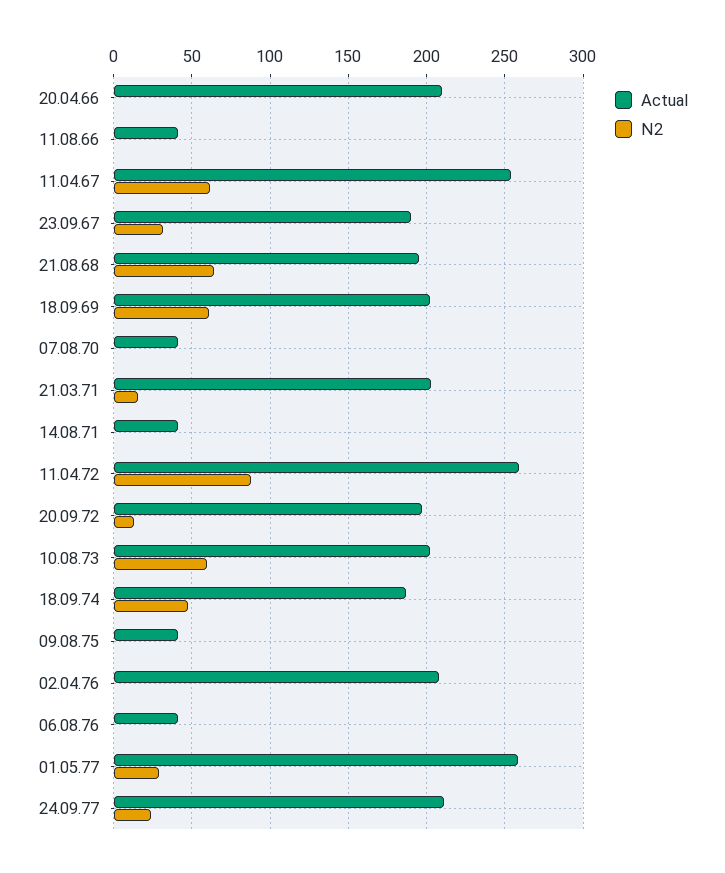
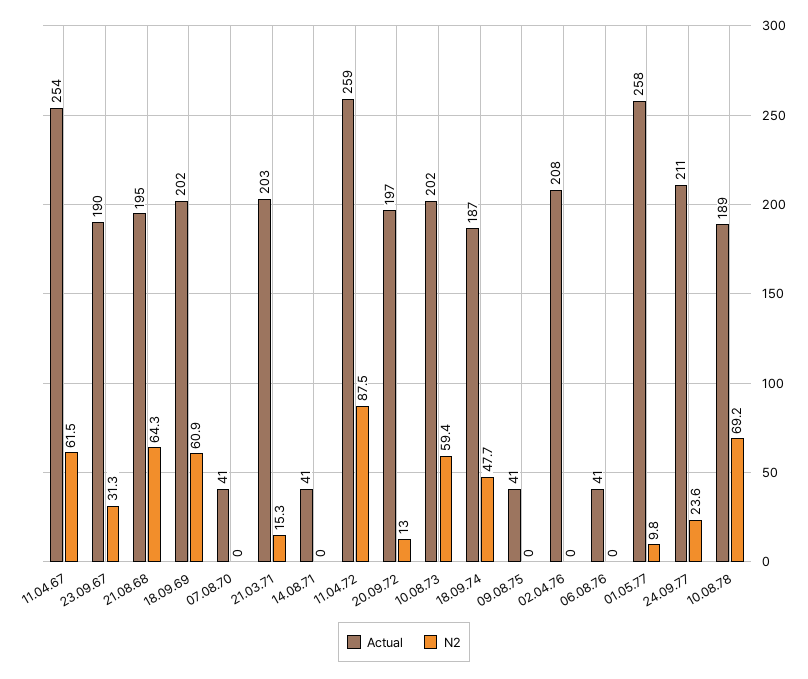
Actual, 20.04.66: 210 -> none
N2, 20.04.66: 0 -> none
Actual, 11.08.66: 40 -> none
N2, 11.08.66: 0 -> none
N2, 01.05.77: 30 -> 9.8
Actual, 10.08.78: none -> 189
N2, 10.08.78: none -> 69.2

